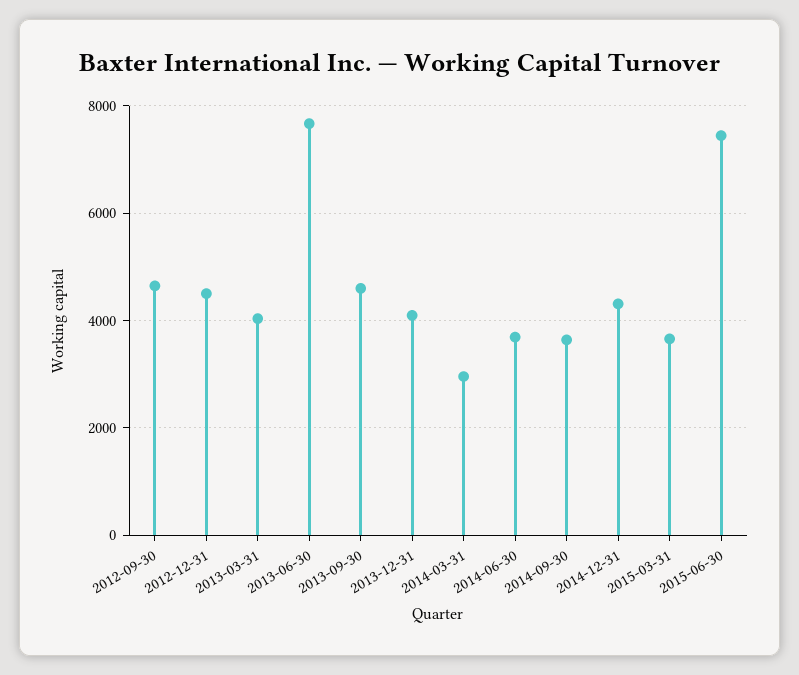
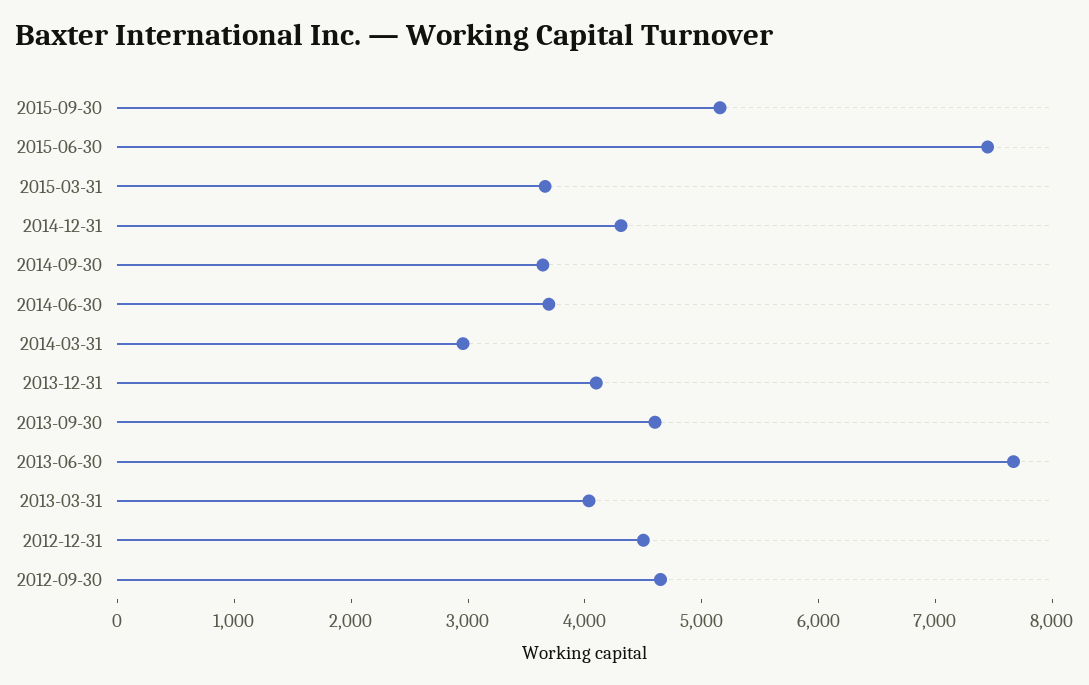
2015-09-30: none -> 5200

